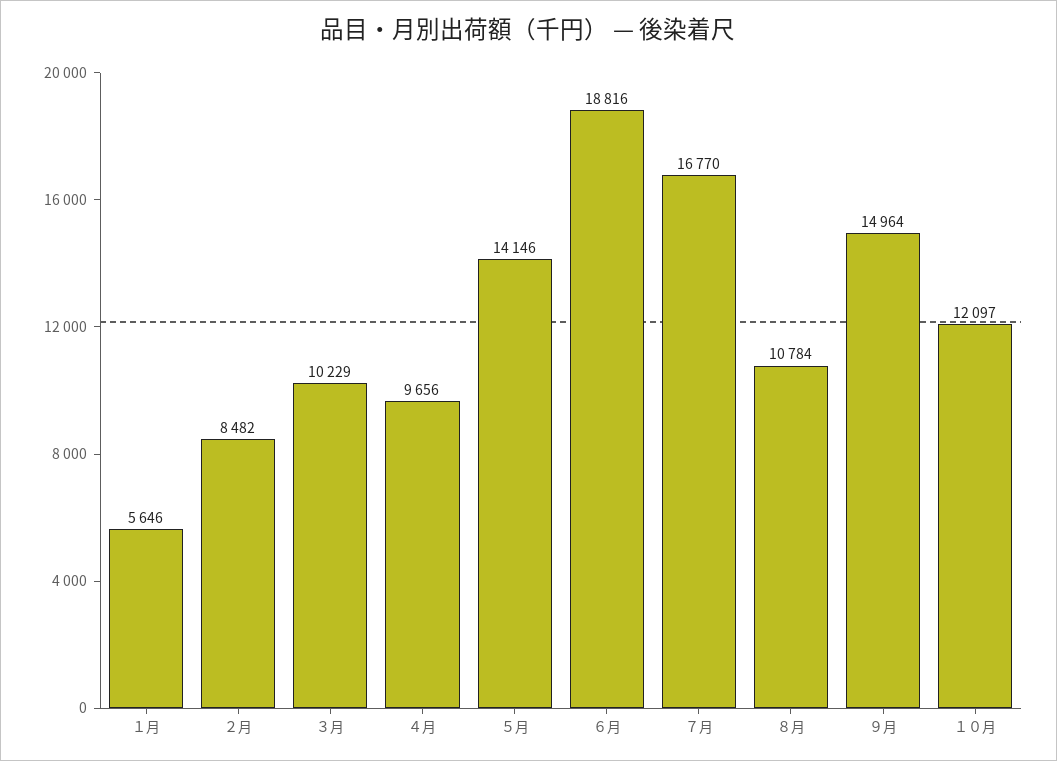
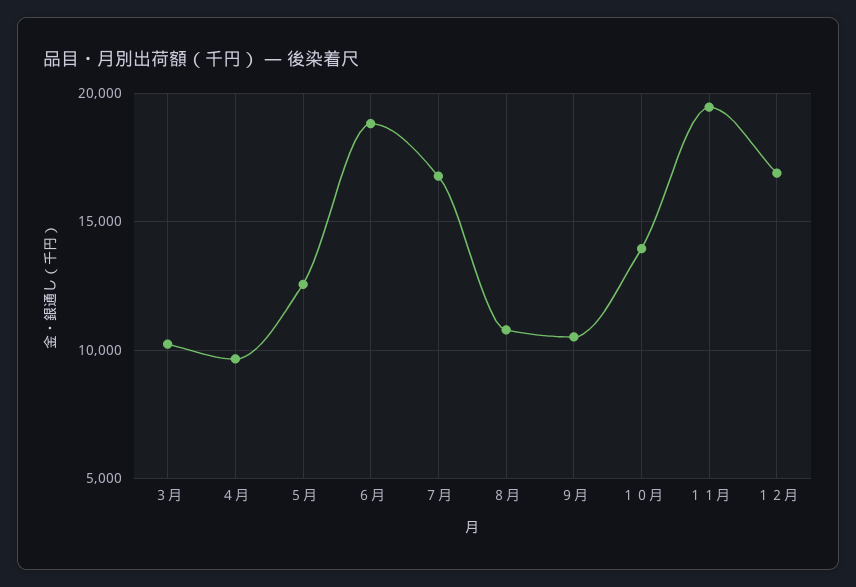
１月: 5646 -> none
２月: 8482 -> none
５月: 14146 -> 12500
９月: 14964 -> 10500
１０月: 12097 -> 14000
１１月: none -> 19500
１２月: none -> 17000

